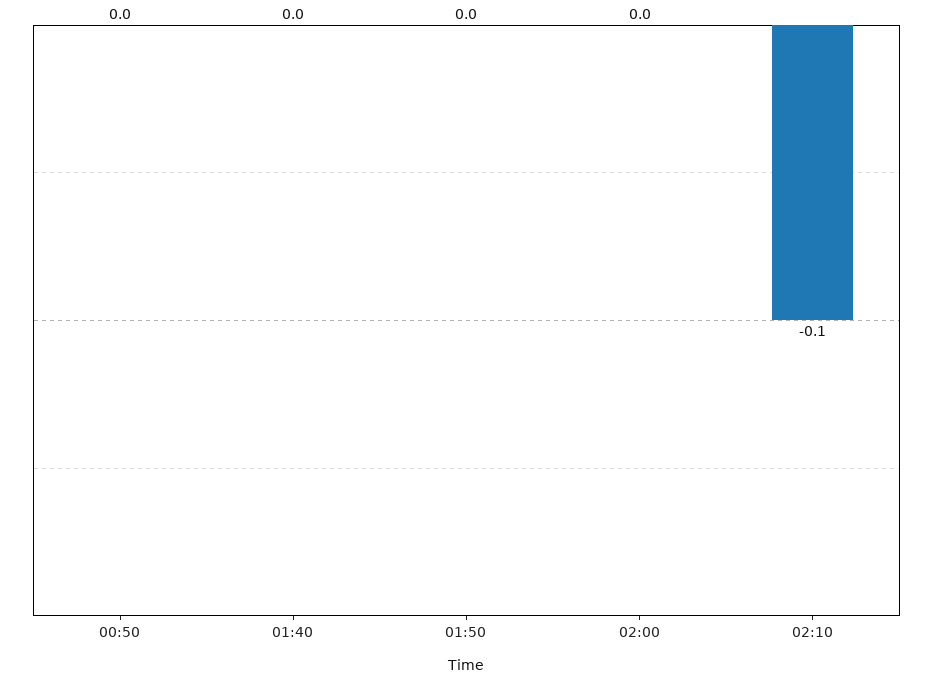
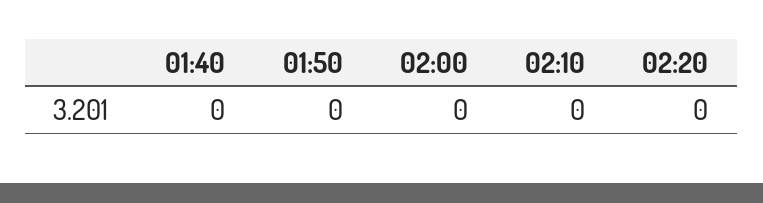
00:50: 0 -> none
02:10: -0.1 -> 0
02:20: none -> 0

